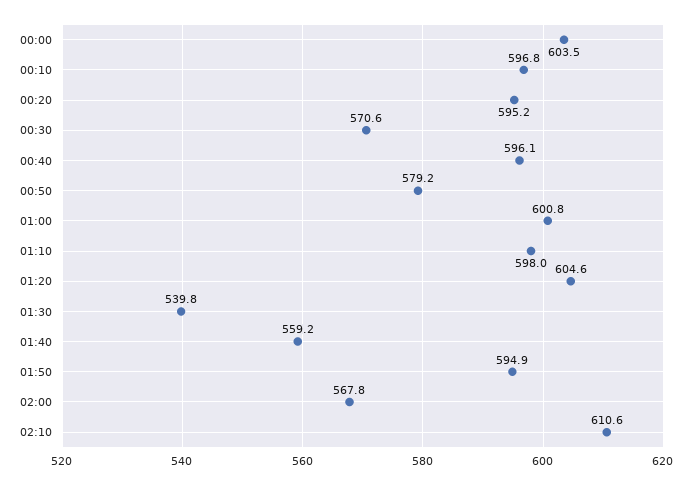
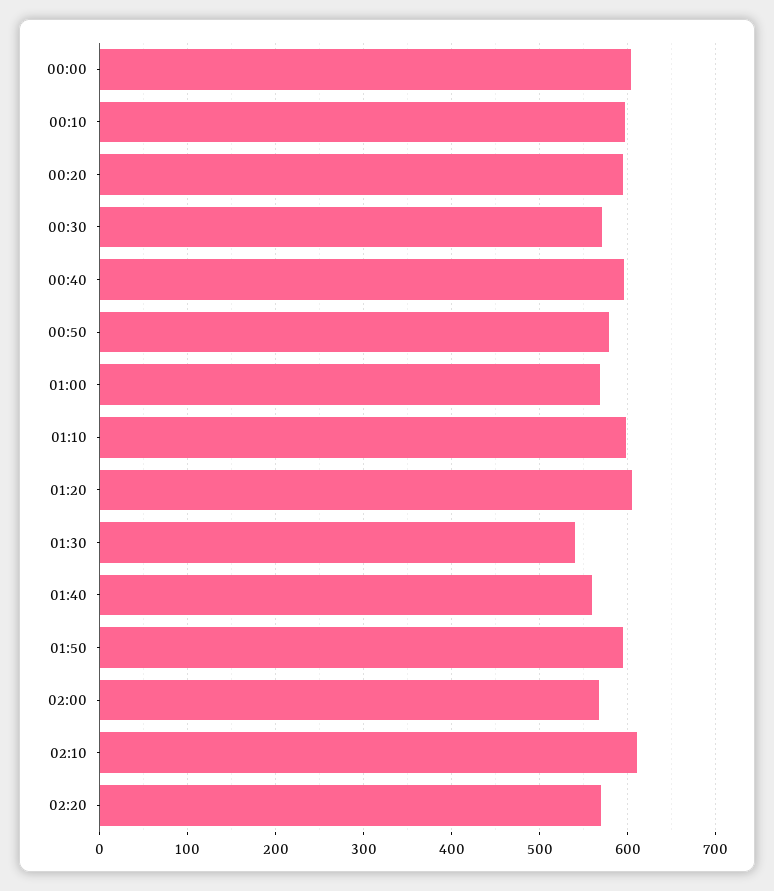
01:00: 600.8 -> 570
02:20: none -> 570

